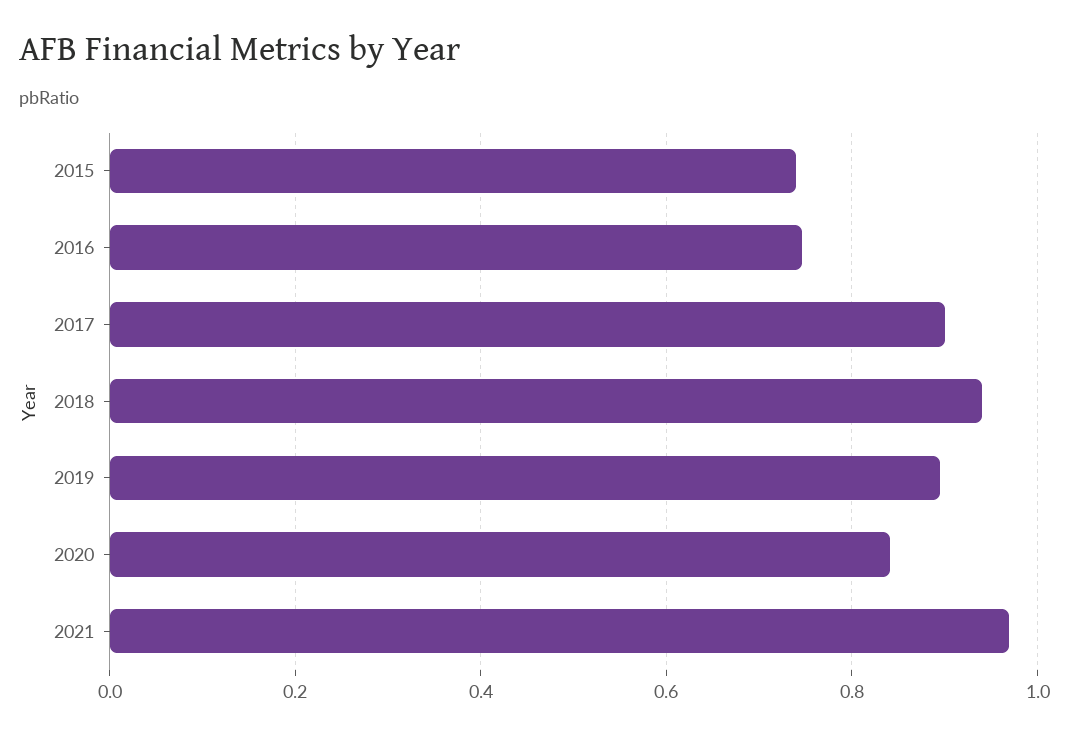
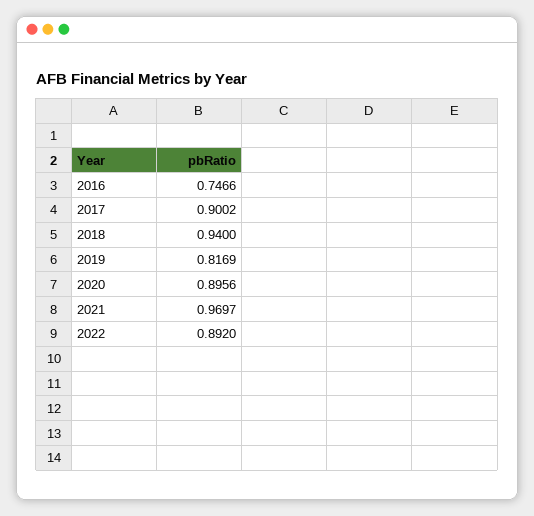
2015: 0.74 -> none
2019: 0.9 -> 0.8169
2020: 0.84 -> 0.8956
2022: none -> 0.892

